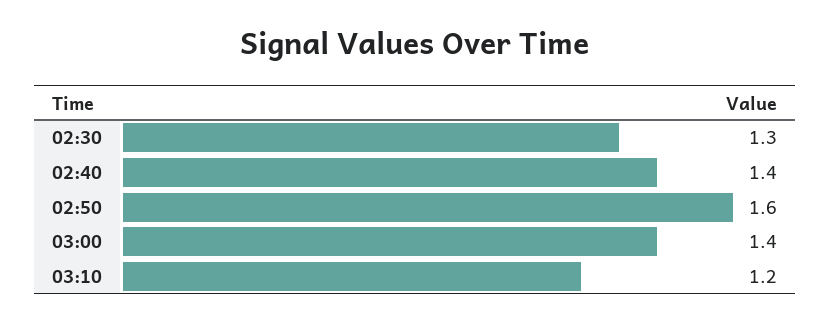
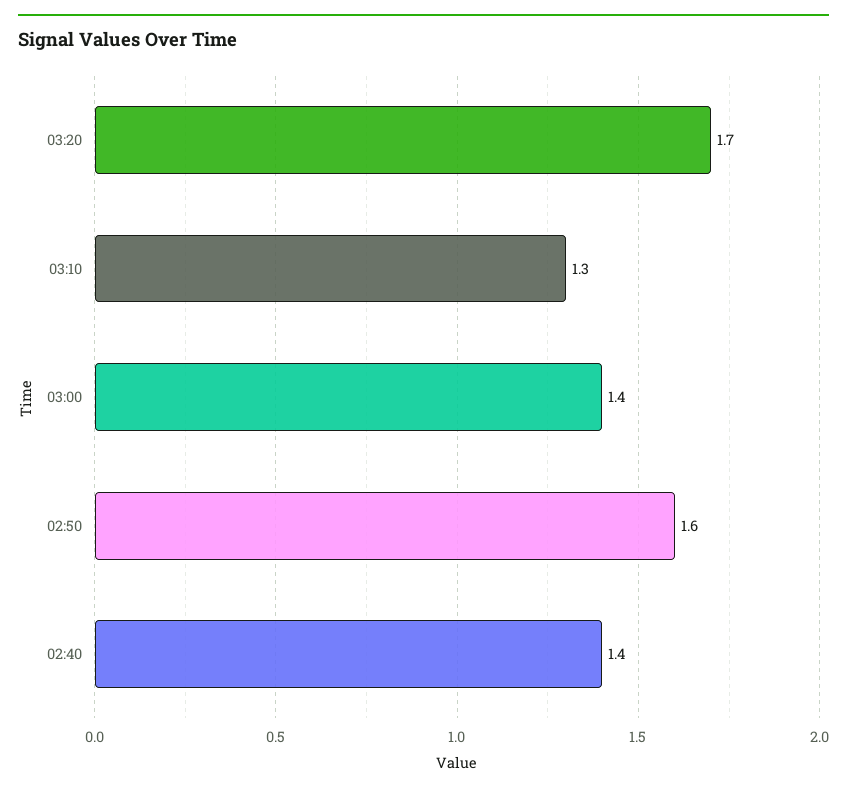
02:30: 1.3 -> none
03:10: 1.2 -> 1.3
03:20: none -> 1.7

